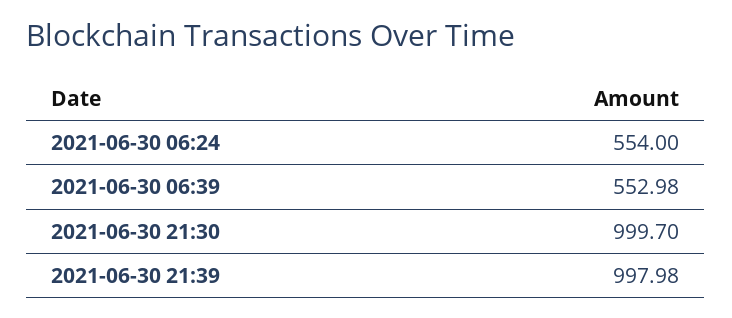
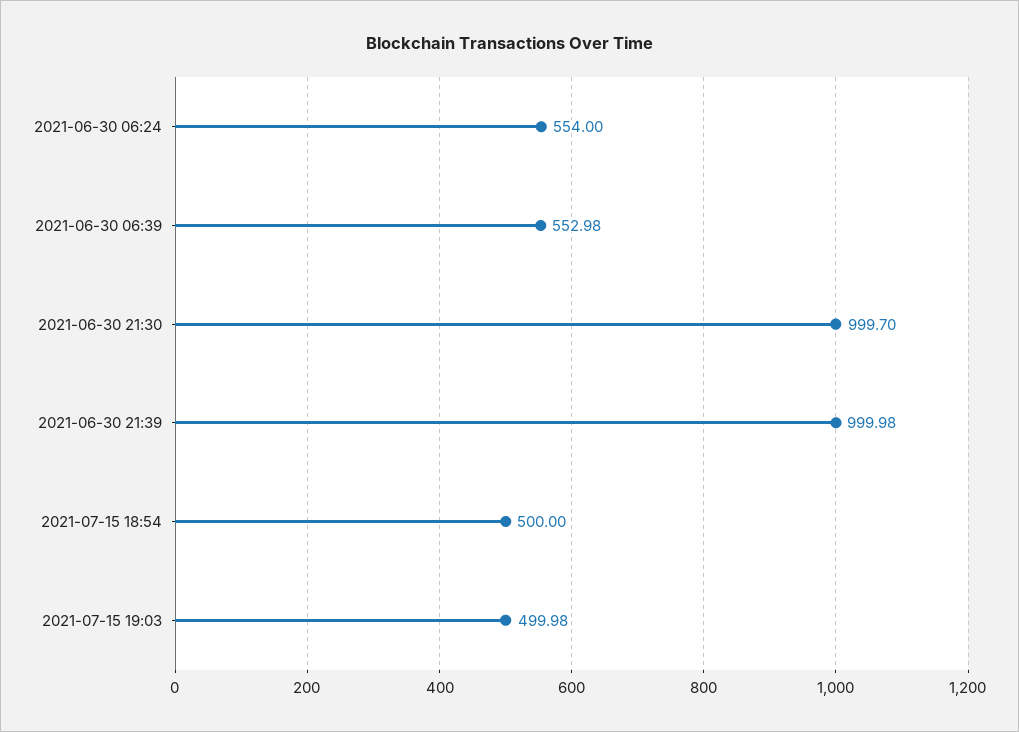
2021-06-30 21:39: 997.98 -> 999.98
2021-07-15 18:54: none -> 500
2021-07-15 19:03: none -> 499.98

